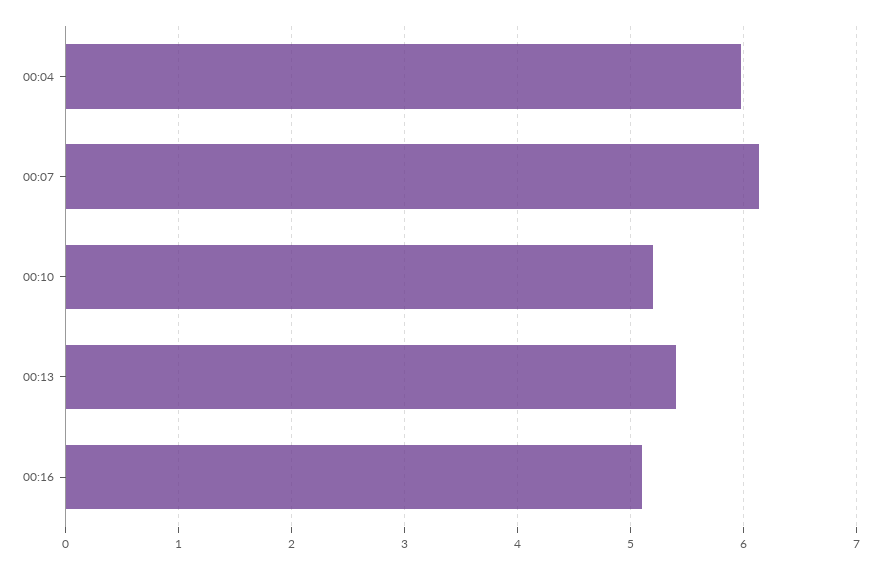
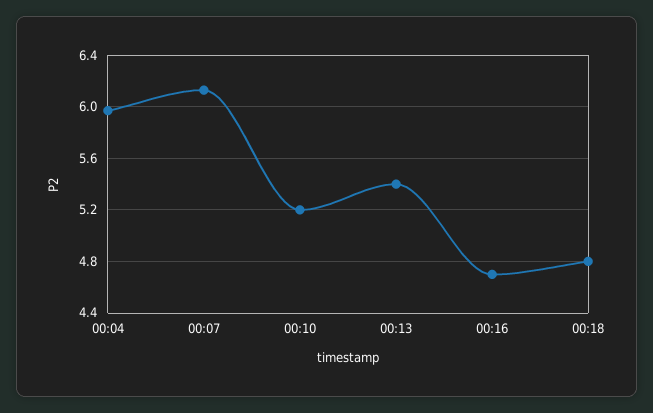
00:16: 5.1 -> 4.7
00:18: none -> 4.8

